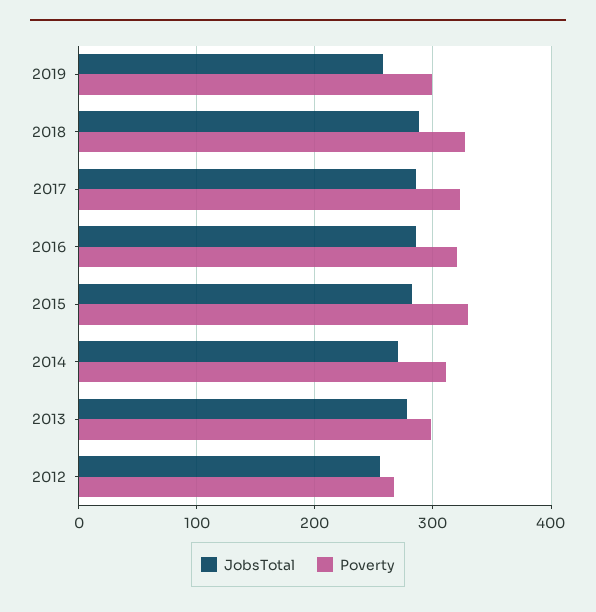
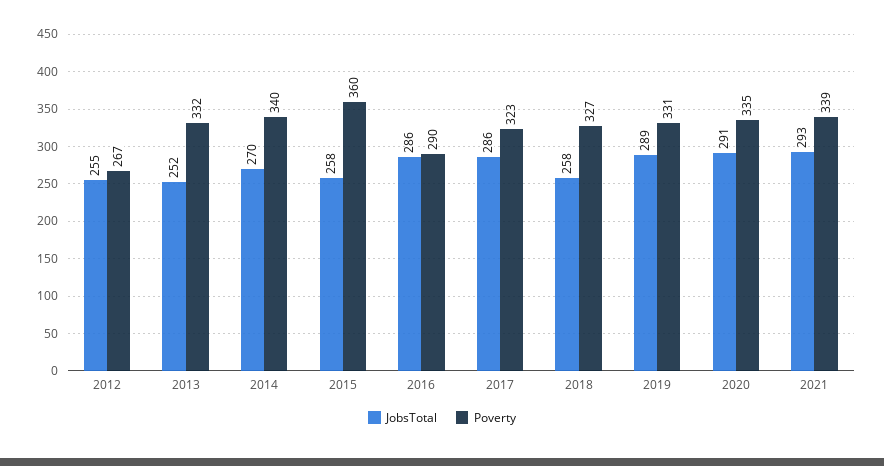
JobsTotal, 2019: 260 -> 289
Poverty, 2019: 300 -> 331
JobsTotal, 2018: 290 -> 258
Poverty, 2016: 320 -> 290
JobsTotal, 2015: 280 -> 258
Poverty, 2015: 330 -> 360
Poverty, 2014: 310 -> 340
JobsTotal, 2013: 280 -> 252
Poverty, 2013: 300 -> 332
JobsTotal, 2020: none -> 291
Poverty, 2020: none -> 335
JobsTotal, 2021: none -> 293
Poverty, 2021: none -> 339

